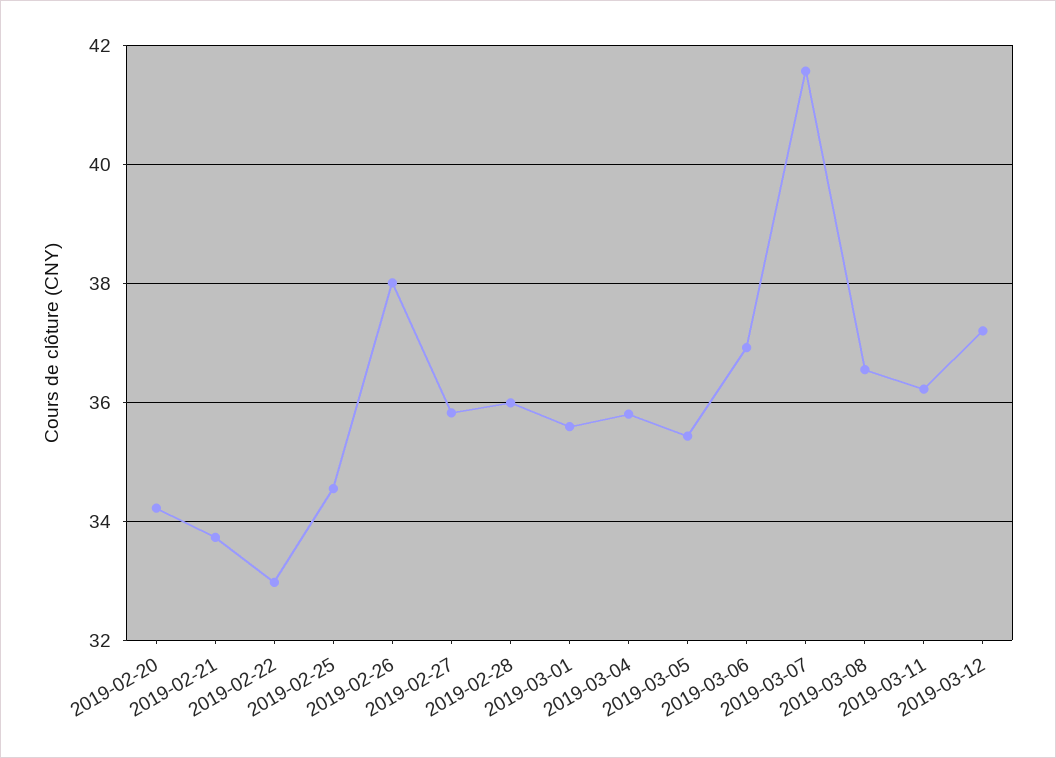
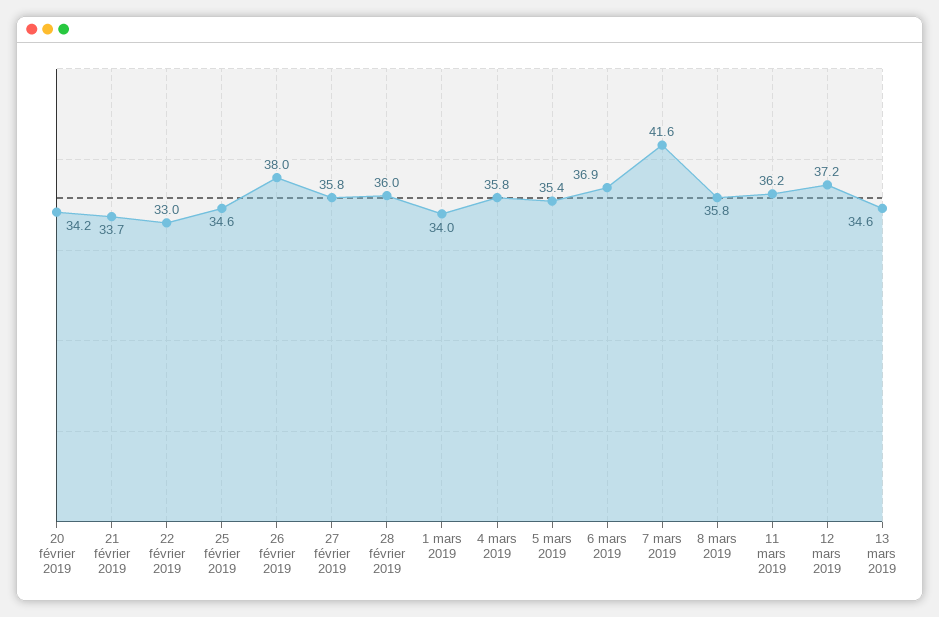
2019-03-01: 35.6 -> 34
2019-03-08: 36.6 -> 35.8
13 mars 2019: none -> 34.6

